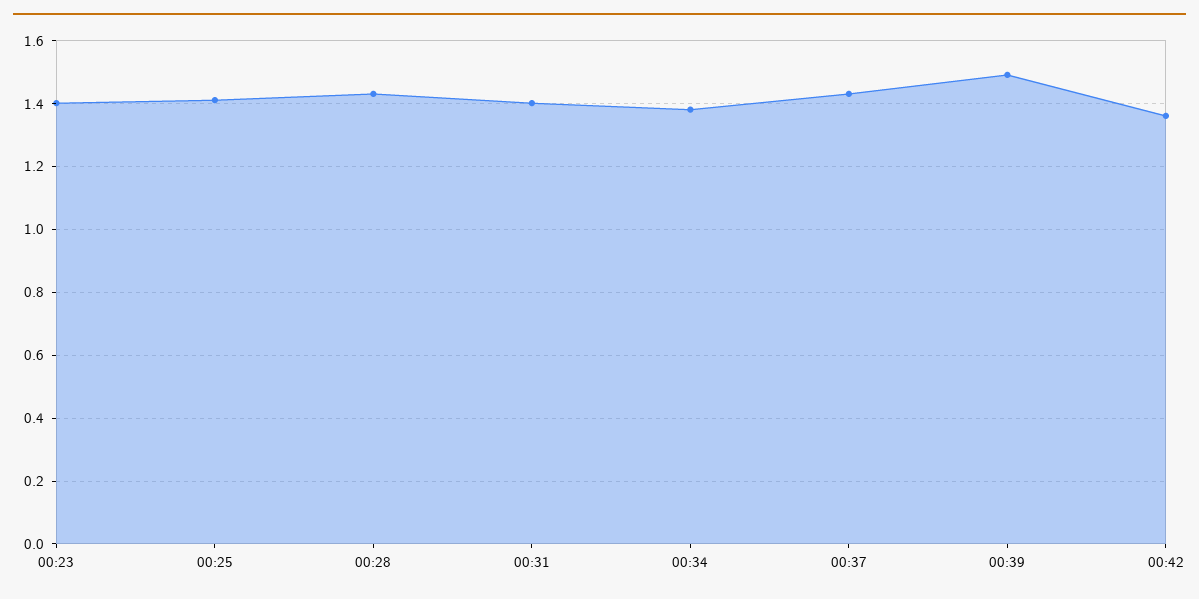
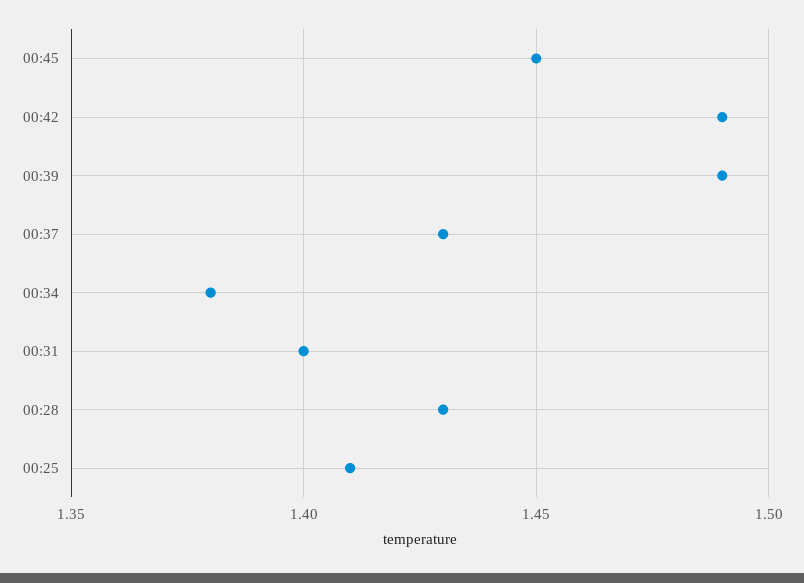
00:23: 1.4 -> none
00:42: 1.35 -> 1.49
00:45: none -> 1.45

